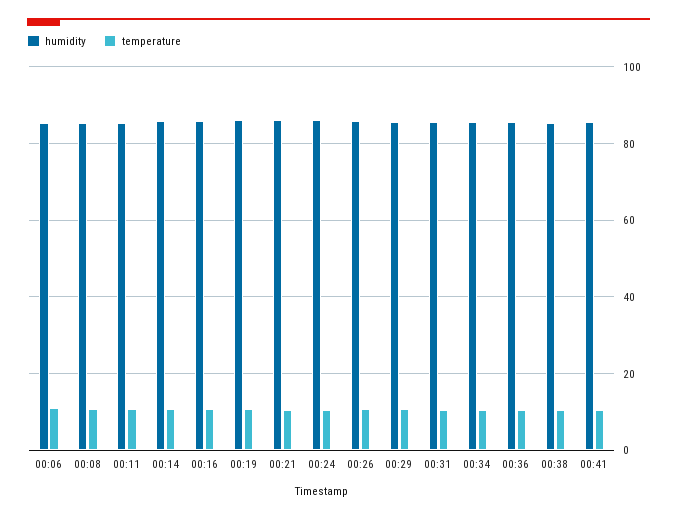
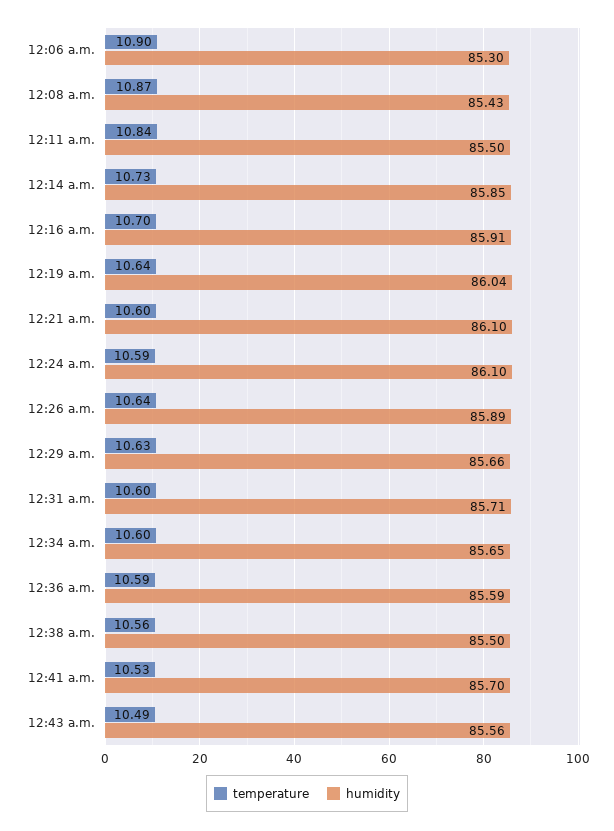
temperature, 12:43 a.m.: none -> 10.49
humidity, 12:43 a.m.: none -> 85.56

